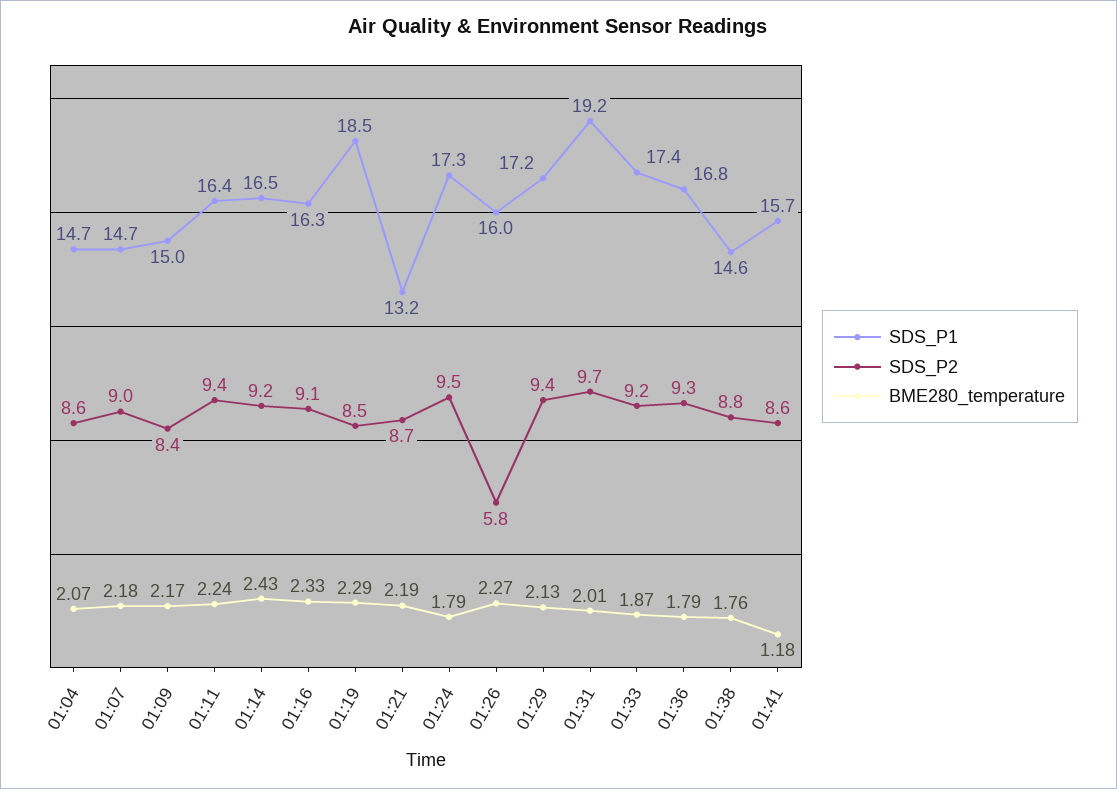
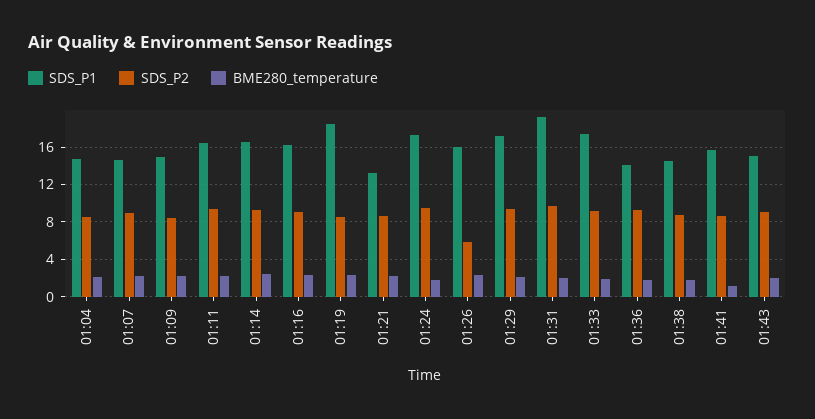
SDS_P1, 01:36: 16.8 -> 14
SDS_P1, 01:43: none -> 15
SDS_P2, 01:43: none -> 9
BME280_temperature, 01:43: none -> 2

